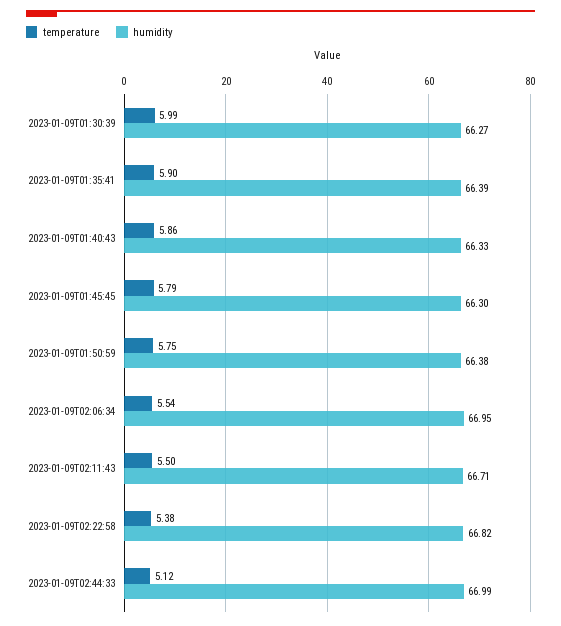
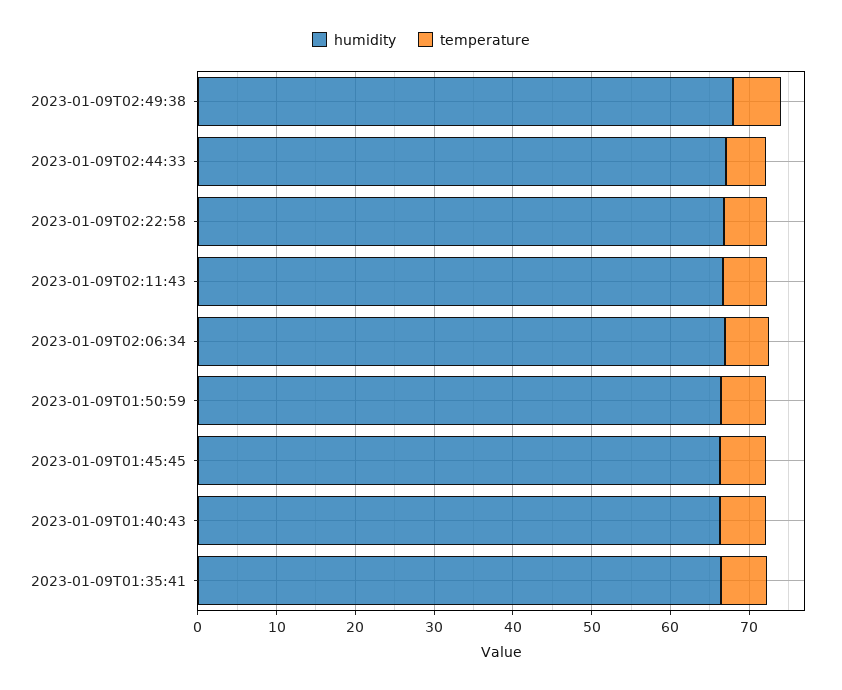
temperature, 2023-01-09T01:30:39: 5.99 -> none
humidity, 2023-01-09T01:30:39: 66.27 -> none
humidity, 2023-01-09T02:49:38: none -> 68
temperature, 2023-01-09T02:49:38: none -> 6

